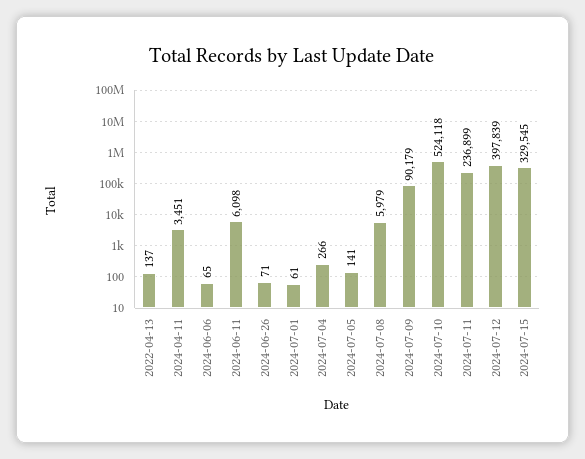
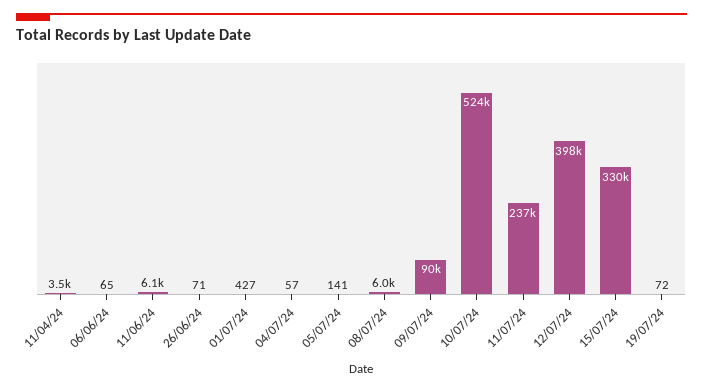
2022-04-13: 137 -> none
2024-07-01: 61 -> 427
2024-07-04: 266 -> 57
19/07/24: none -> 72

